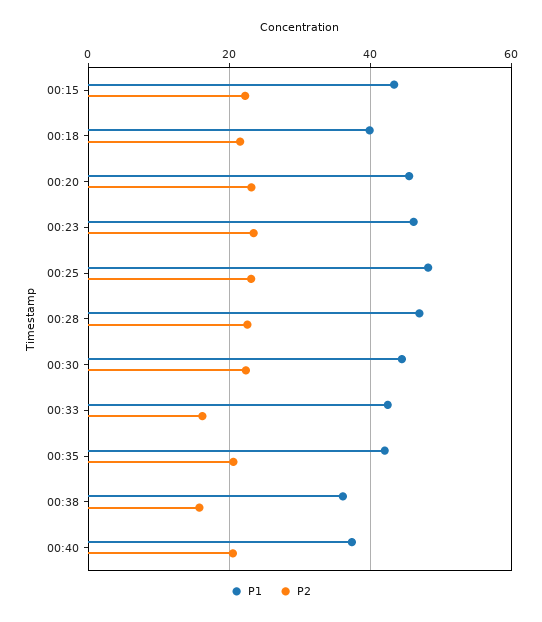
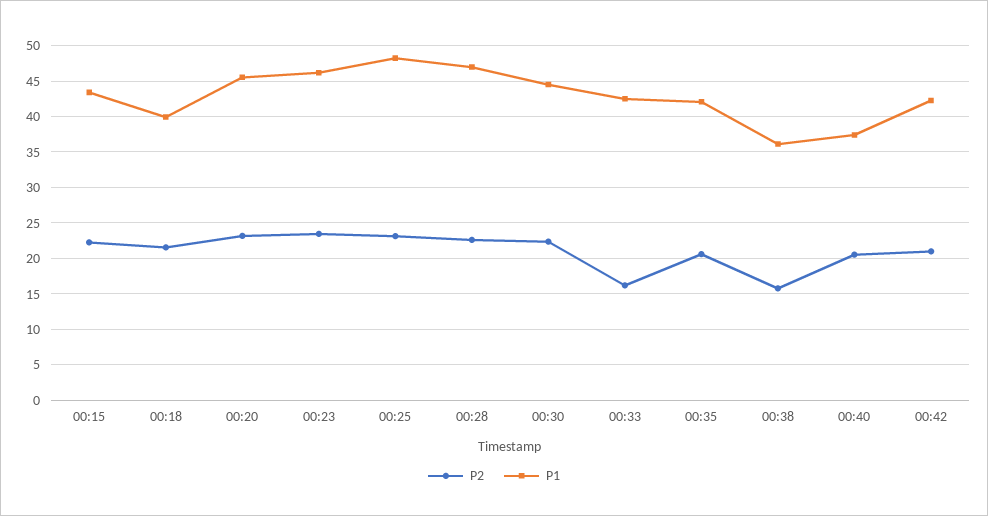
P2, 00:42: none -> 21
P1, 00:42: none -> 42

